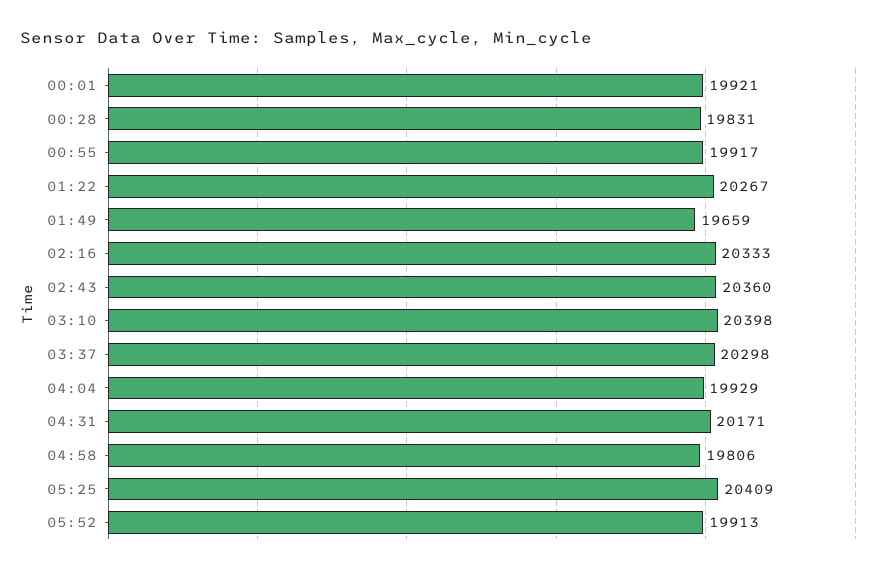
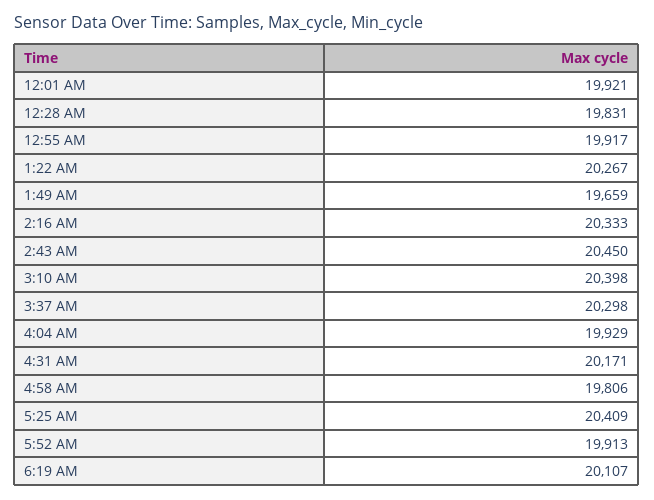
02:43: 20360 -> 20450
6:19 AM: none -> 20107

